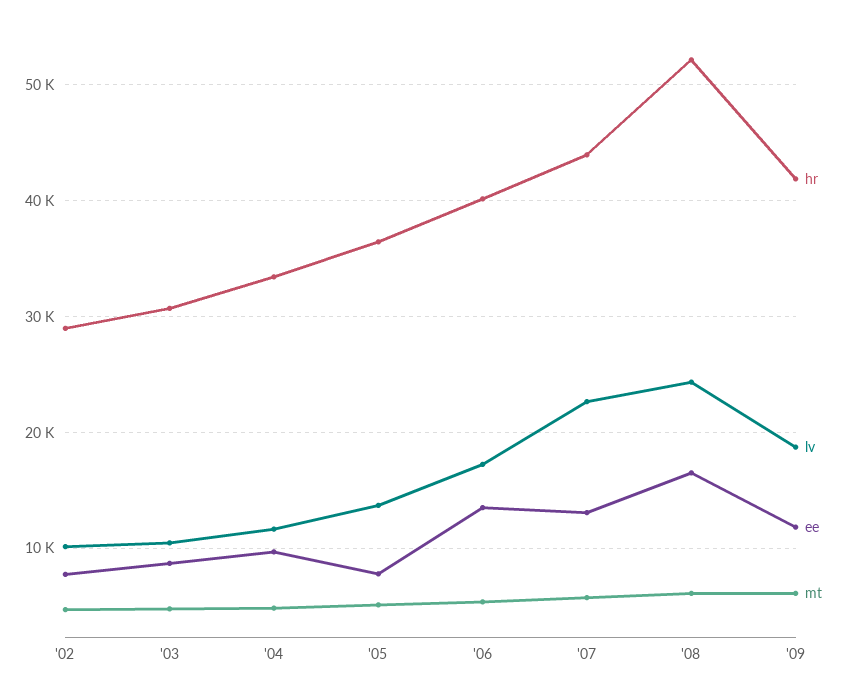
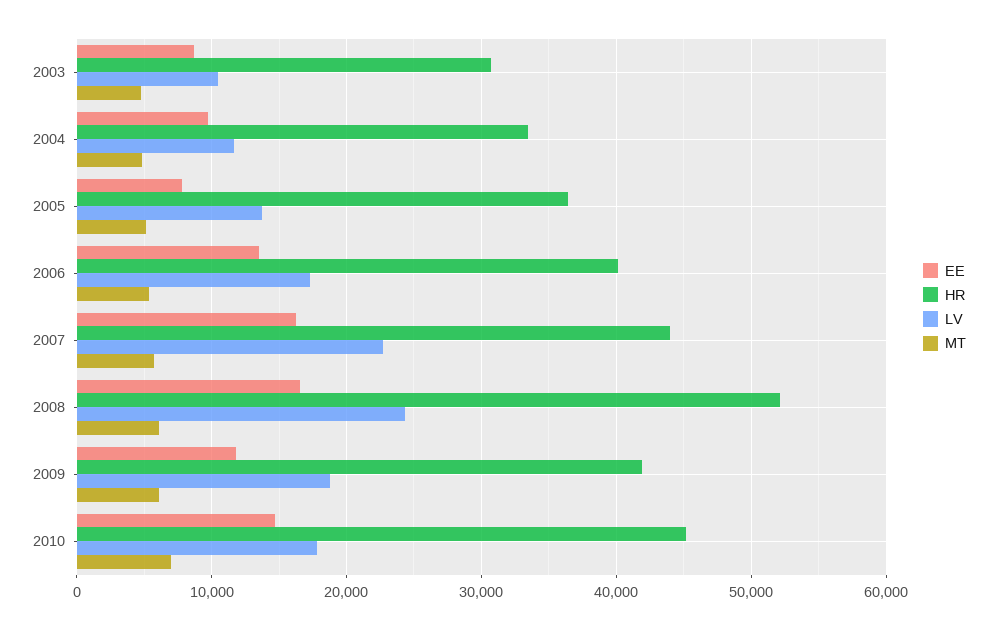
hr, '02: 29000 -> none
lv, '02: 10000 -> none
ee, '02: 8000 -> none
mt, '02: 5000 -> none
ee, '07: 13000 -> 16000
ee, 2010: none -> 15000
hr, 2010: none -> 45000
lv, 2010: none -> 18000
mt, 2010: none -> 7000

